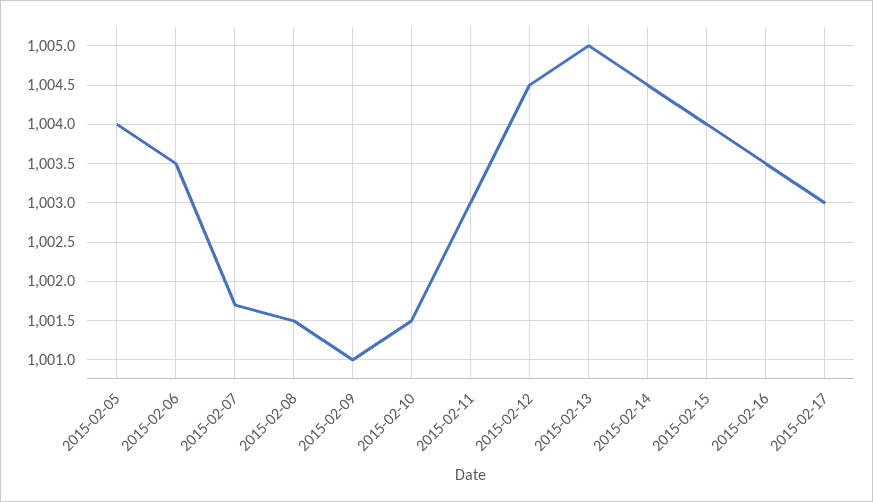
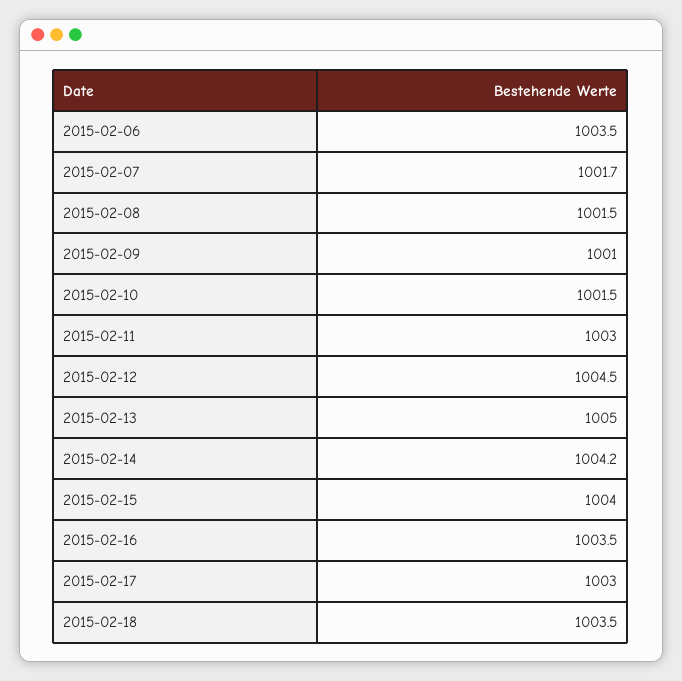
2015-02-05: 1004 -> none
2015-02-14: 1004.5 -> 1004.2
2015-02-18: none -> 1003.5

